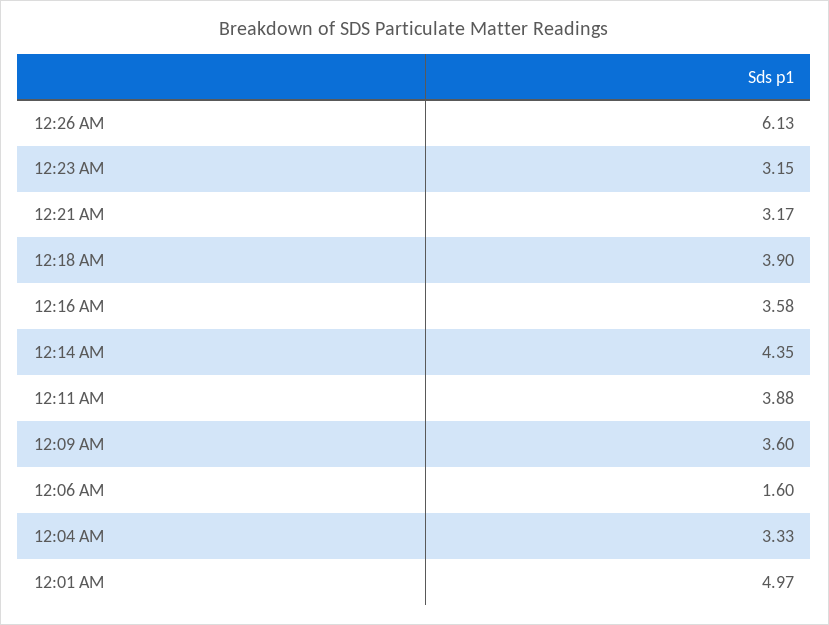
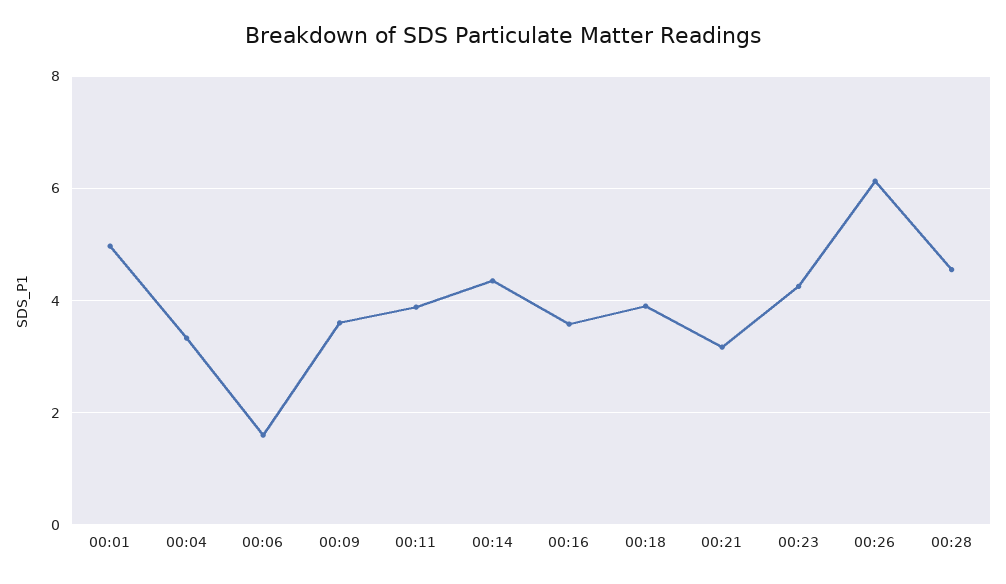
12:23 AM: 3.15 -> 4.2
00:28: none -> 4.6

